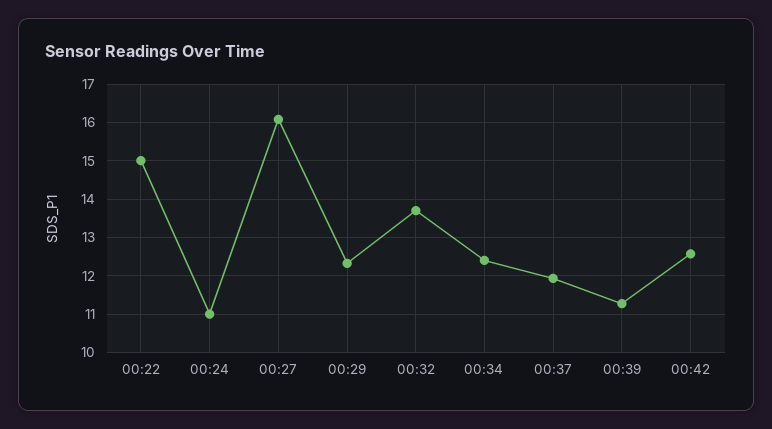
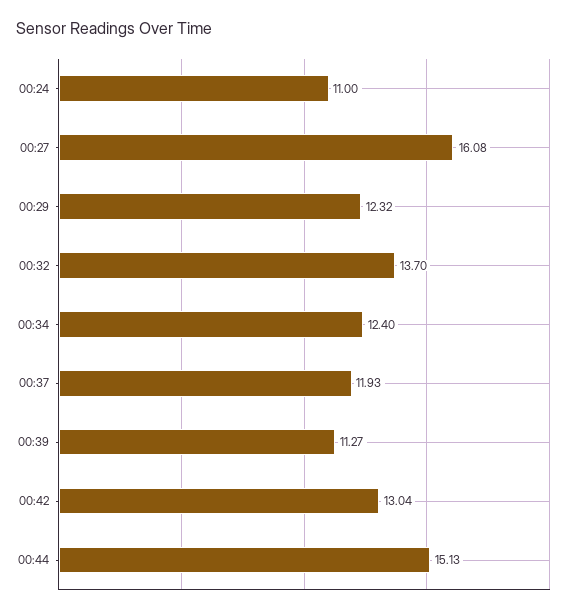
00:22: 15 -> none
00:42: 12.6 -> 13.04
00:44: none -> 15.13

